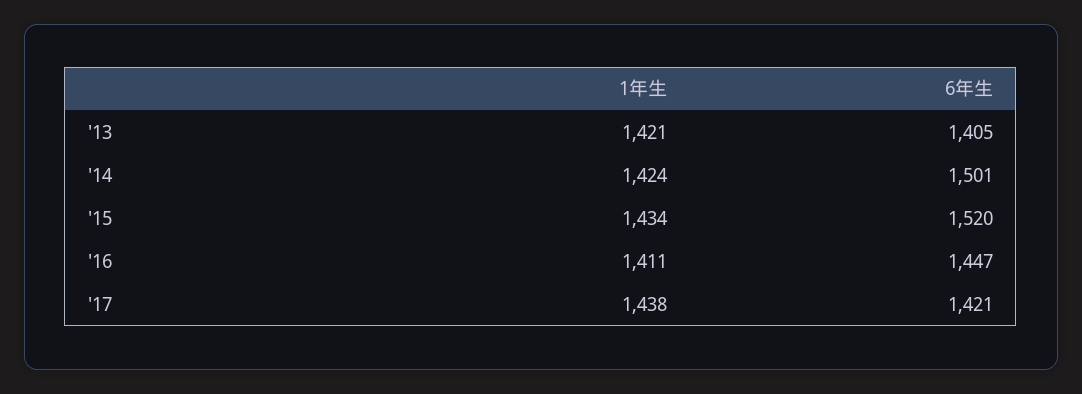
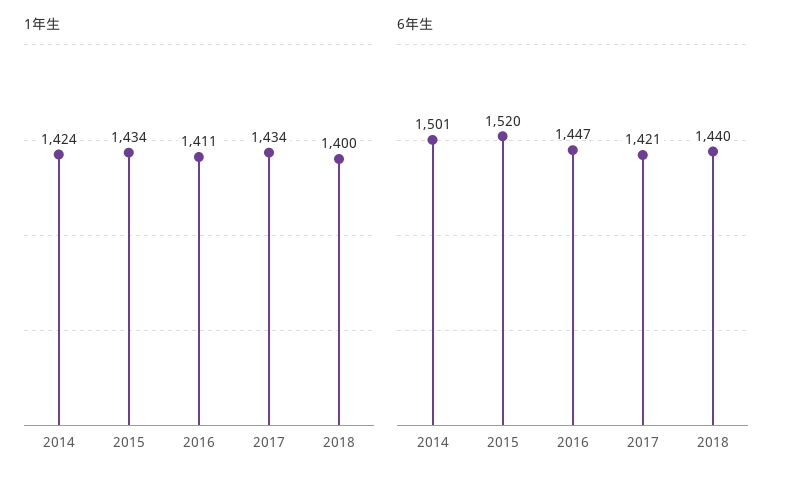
1年生, '13: 1421 -> none
6年生, '13: 1405 -> none
1年生, '17: 1438 -> 1434
1年生, 2018: none -> 1400
6年生, 2018: none -> 1440

